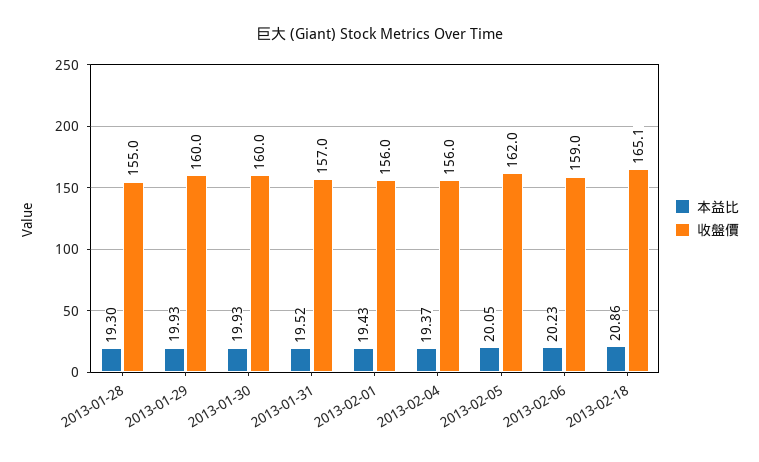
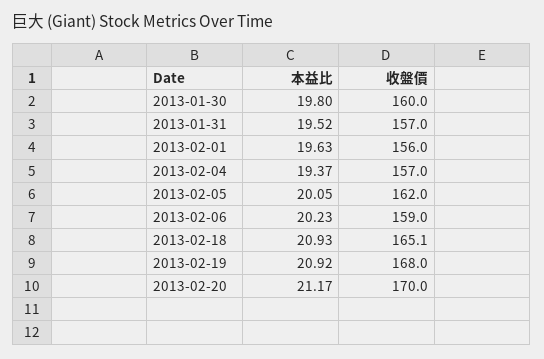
本益比, 2013-01-28: 19.3 -> none
收盤價, 2013-01-28: 155 -> none
本益比, 2013-01-29: 19.93 -> none
收盤價, 2013-01-29: 160 -> none
本益比, 2013-01-30: 19.93 -> 19.8
本益比, 2013-02-01: 19.43 -> 19.63
收盤價, 2013-02-04: 156 -> 157
本益比, 2013-02-18: 20.86 -> 20.93
本益比, 2013-02-19: none -> 20.92
收盤價, 2013-02-19: none -> 168
本益比, 2013-02-20: none -> 21.17
收盤價, 2013-02-20: none -> 170

